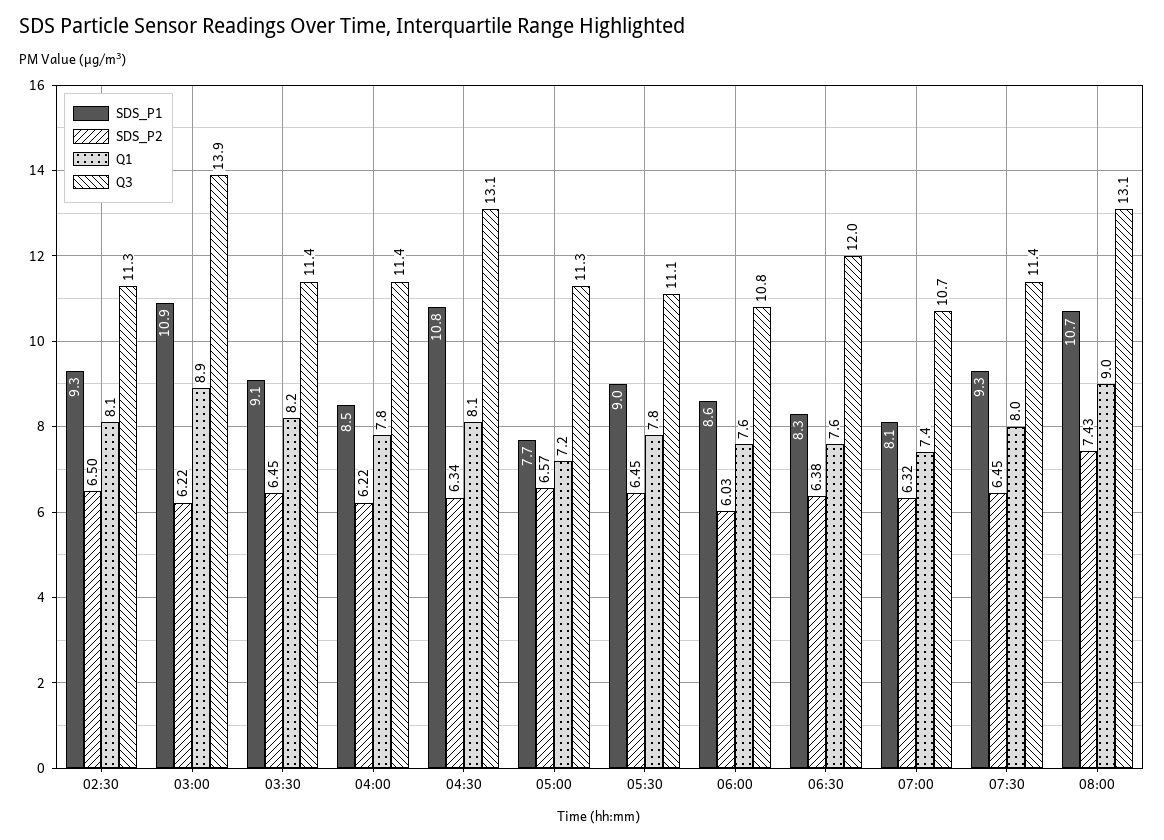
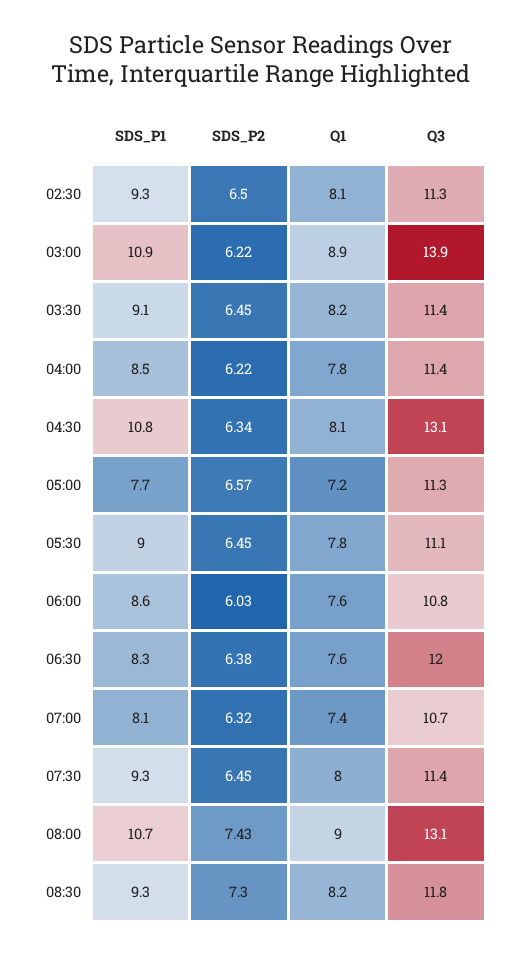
SDS_P1, 08:30: none -> 9.3
SDS_P2, 08:30: none -> 7.3
Q1, 08:30: none -> 8.2
Q3, 08:30: none -> 11.8

